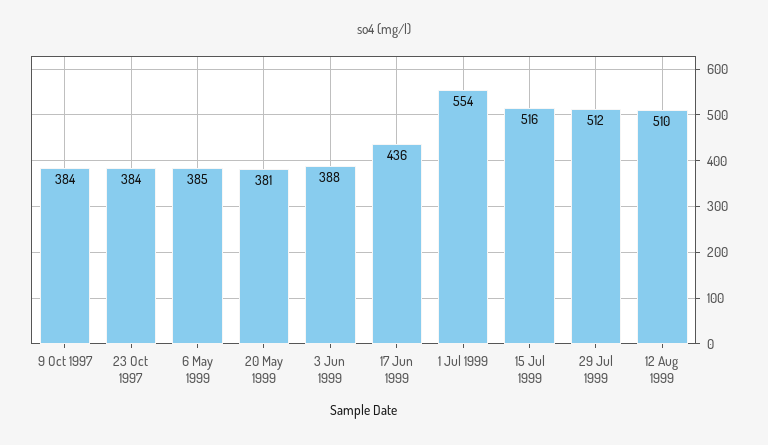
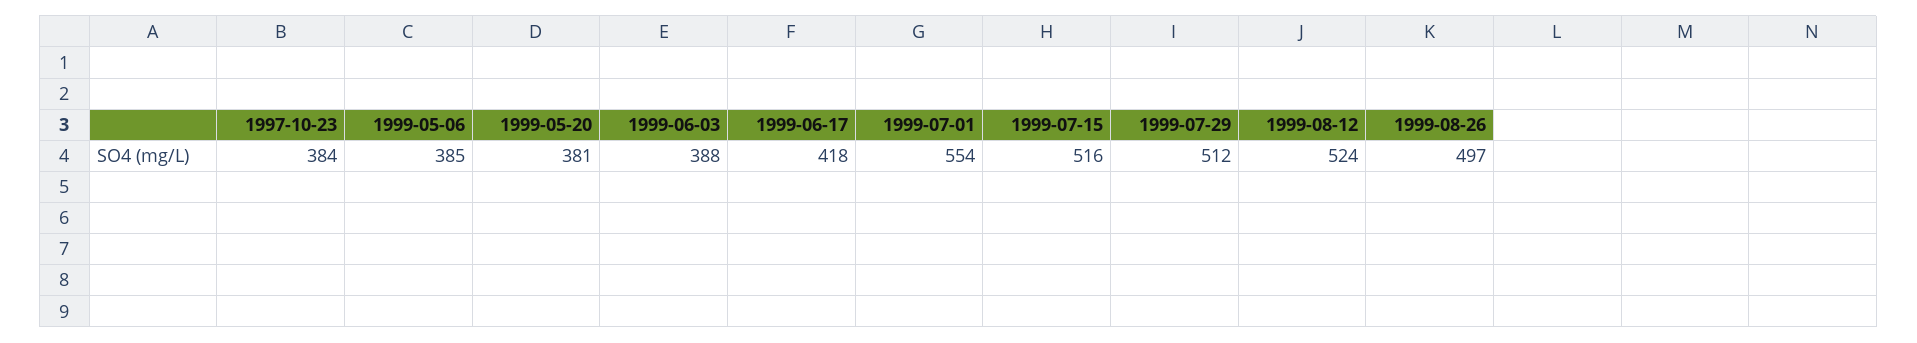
9 Oct 1997: 384 -> none
17 Jun 1999: 436 -> 418
12 Aug 1999: 510 -> 524
1999-08-26: none -> 497

